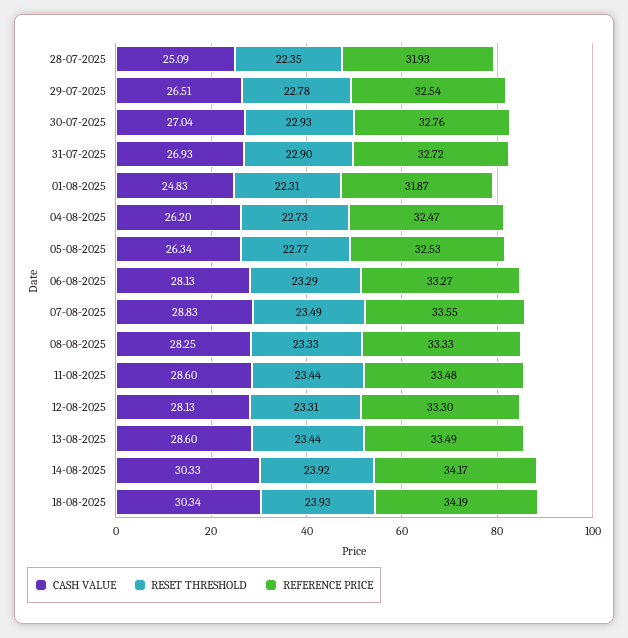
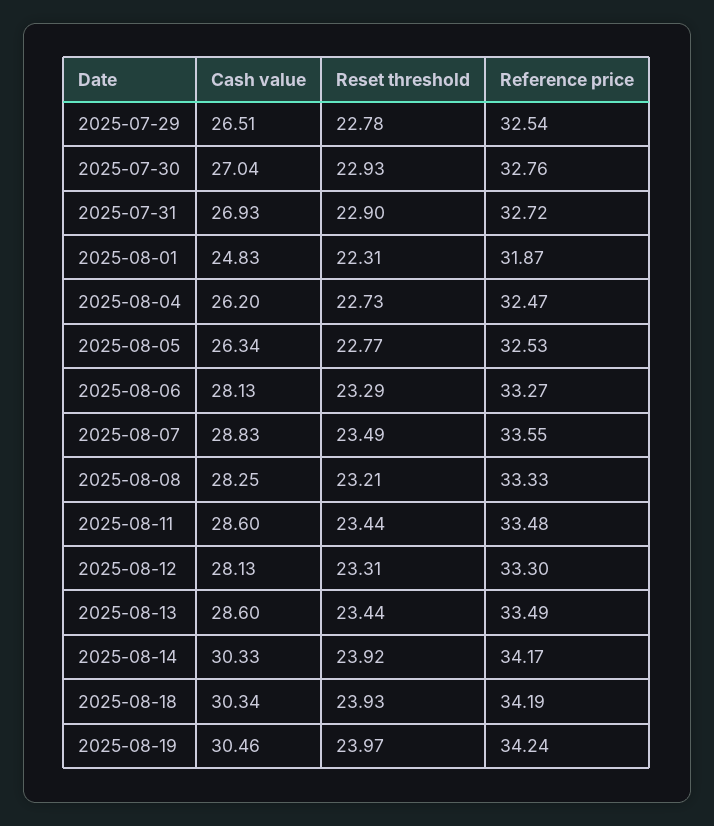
CASH VALUE, 28-07-2025: 25.09 -> none
RESET THRESHOLD, 28-07-2025: 22.35 -> none
REFERENCE PRICE, 28-07-2025: 31.93 -> none
RESET THRESHOLD, 08-08-2025: 23.33 -> 23.21
CASH VALUE, 2025-08-19: none -> 30.46
RESET THRESHOLD, 2025-08-19: none -> 23.97
REFERENCE PRICE, 2025-08-19: none -> 34.24

